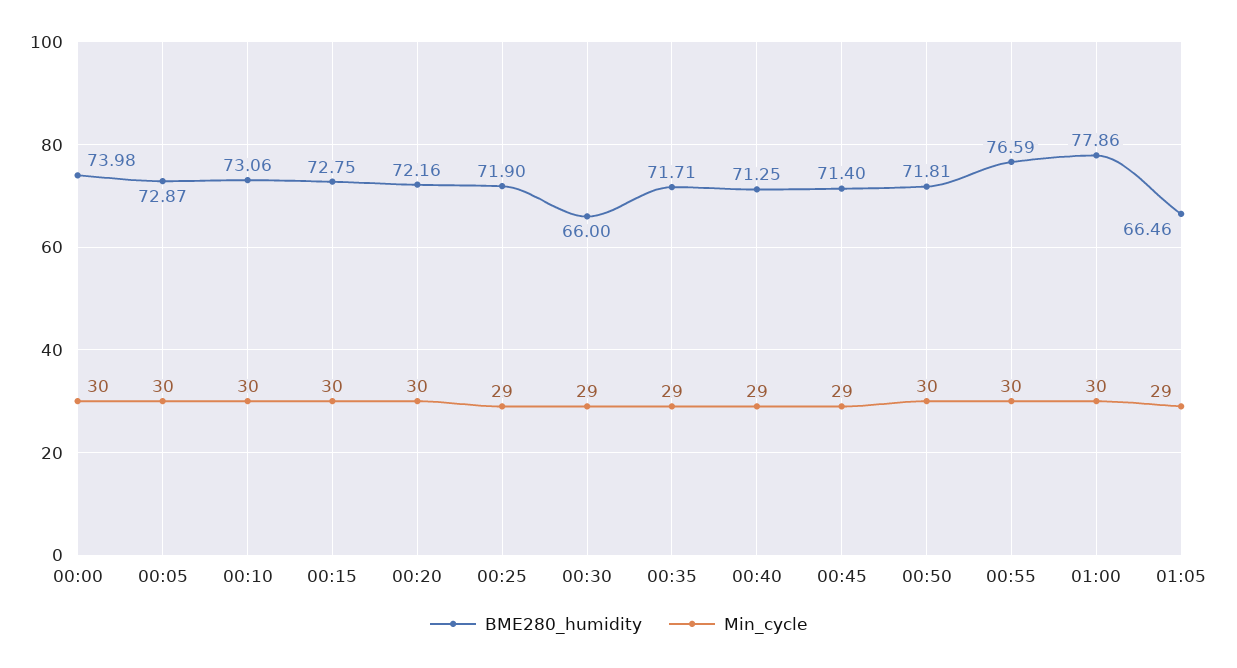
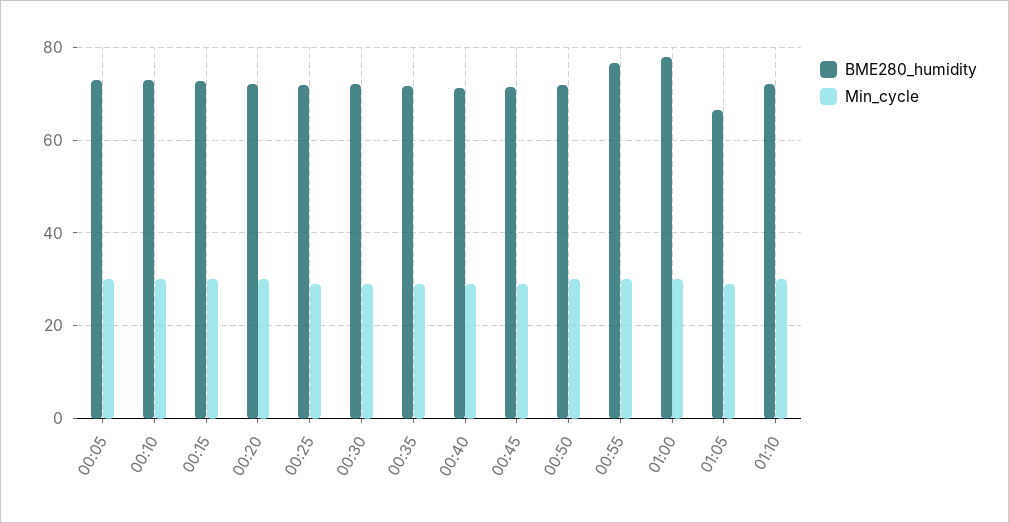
BME280_humidity, 00:00: 73.98 -> none
Min_cycle, 00:00: 30 -> none
BME280_humidity, 00:30: 66 -> 72
BME280_humidity, 01:10: none -> 72
Min_cycle, 01:10: none -> 30

